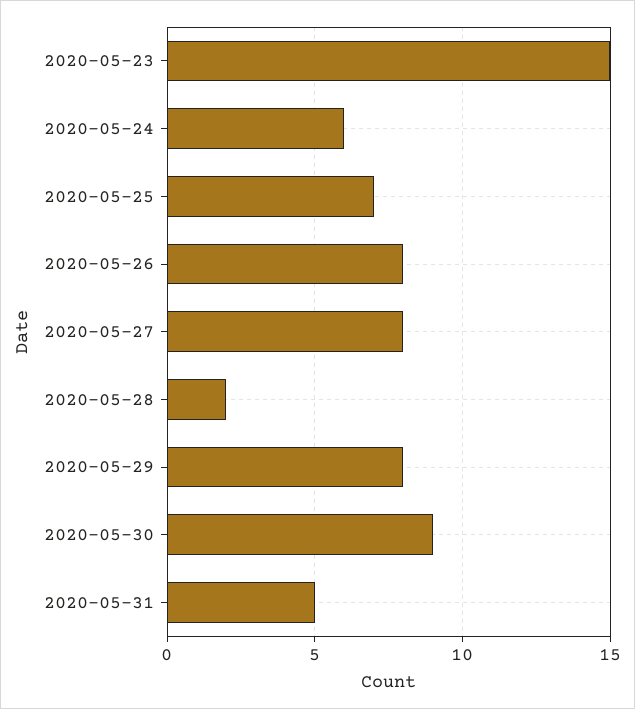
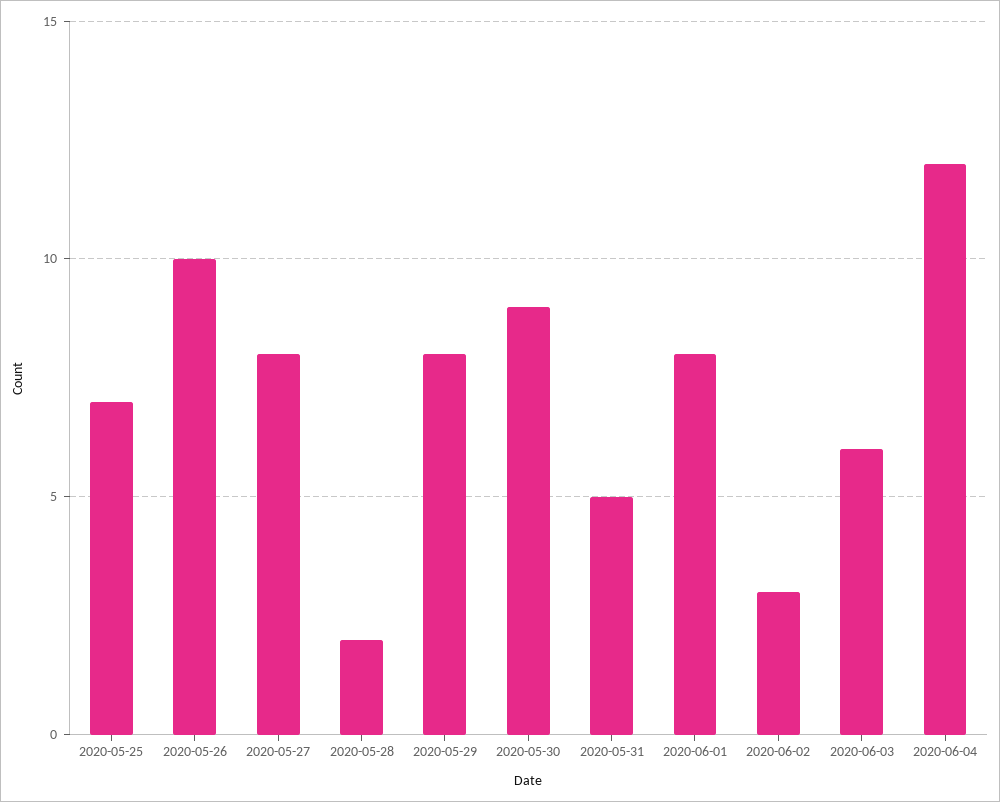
2020-05-23: 15 -> none
2020-05-24: 6 -> none
2020-05-26: 8 -> 10
2020-06-01: none -> 8
2020-06-02: none -> 3
2020-06-03: none -> 6
2020-06-04: none -> 12

